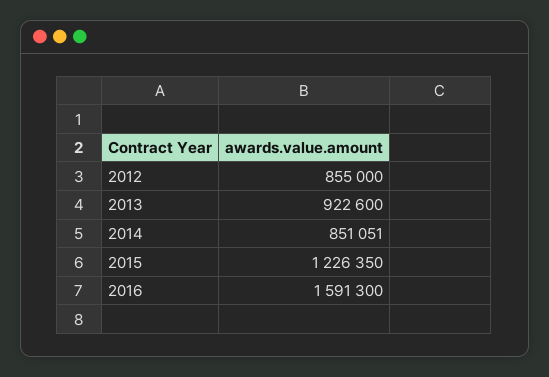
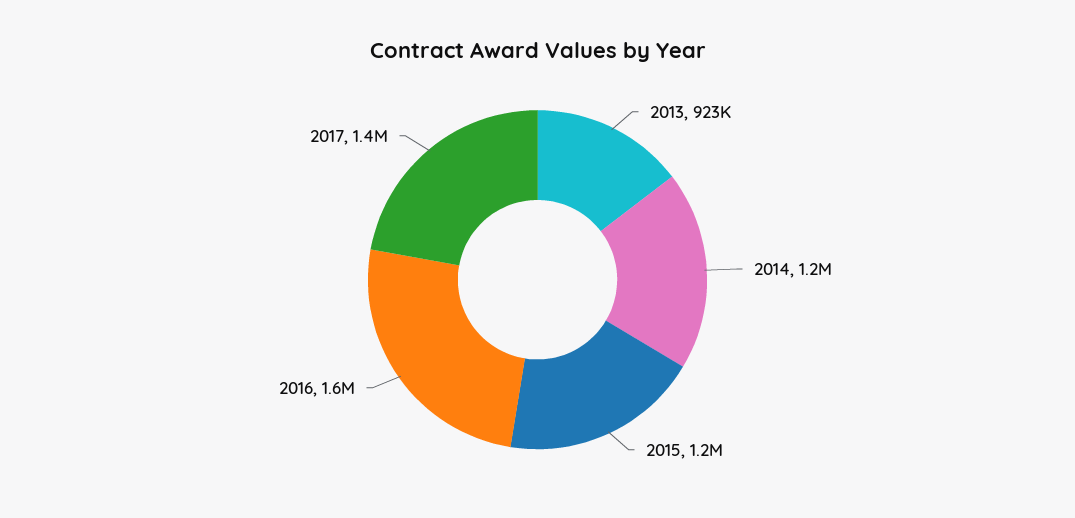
2012: 855000 -> none
2014: 851051 -> 1200000
2017: none -> 1400000

